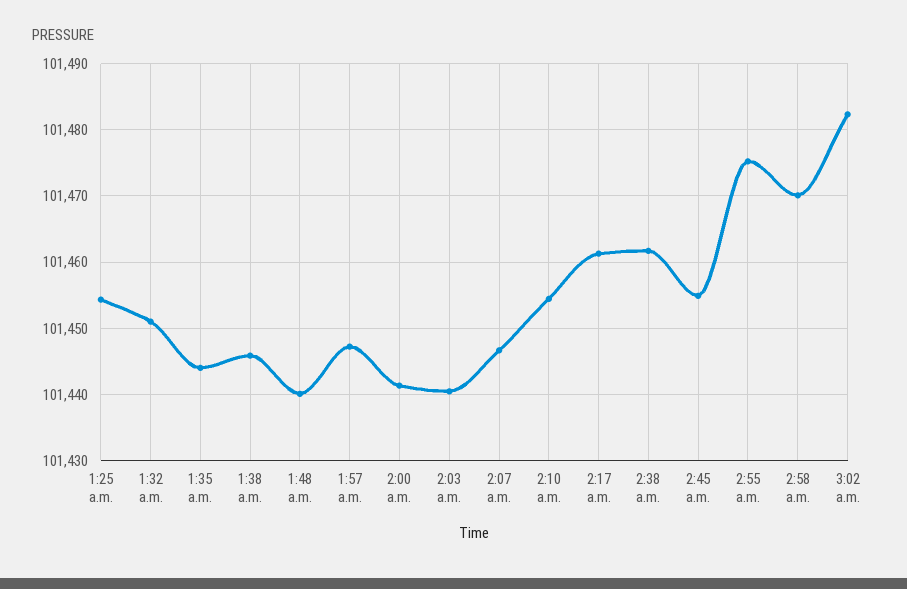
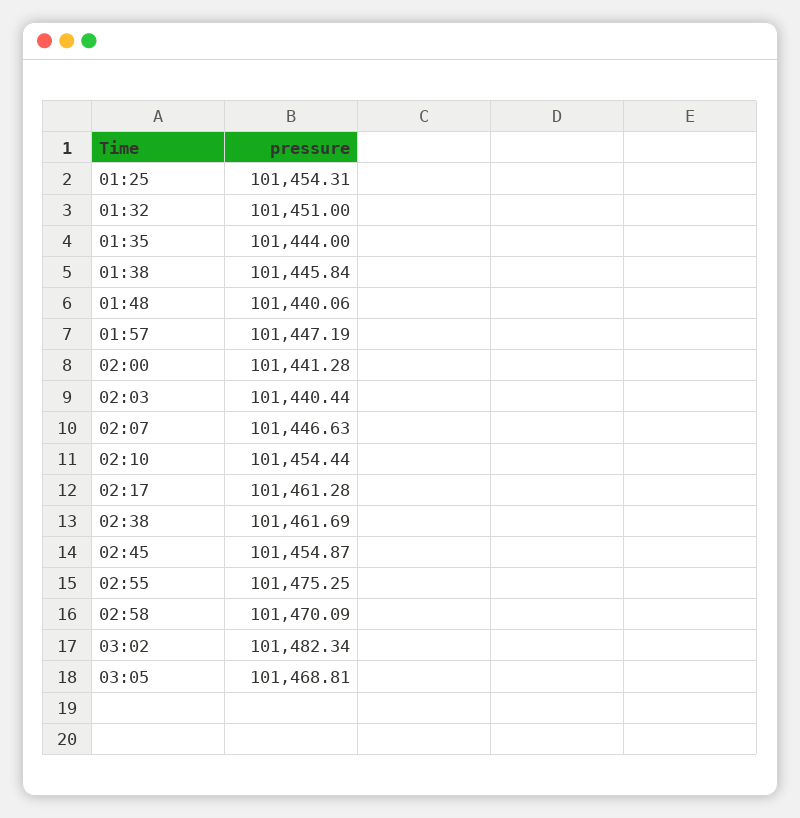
03:05: none -> 101468.81

